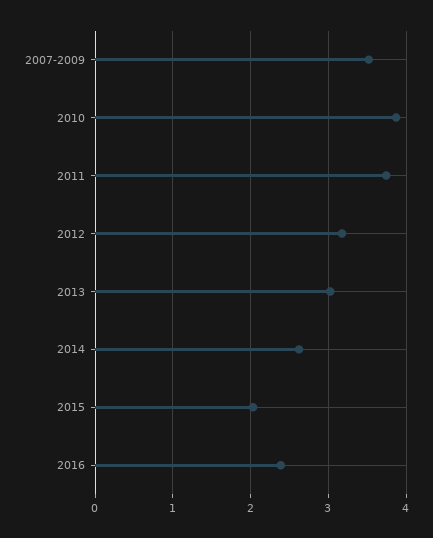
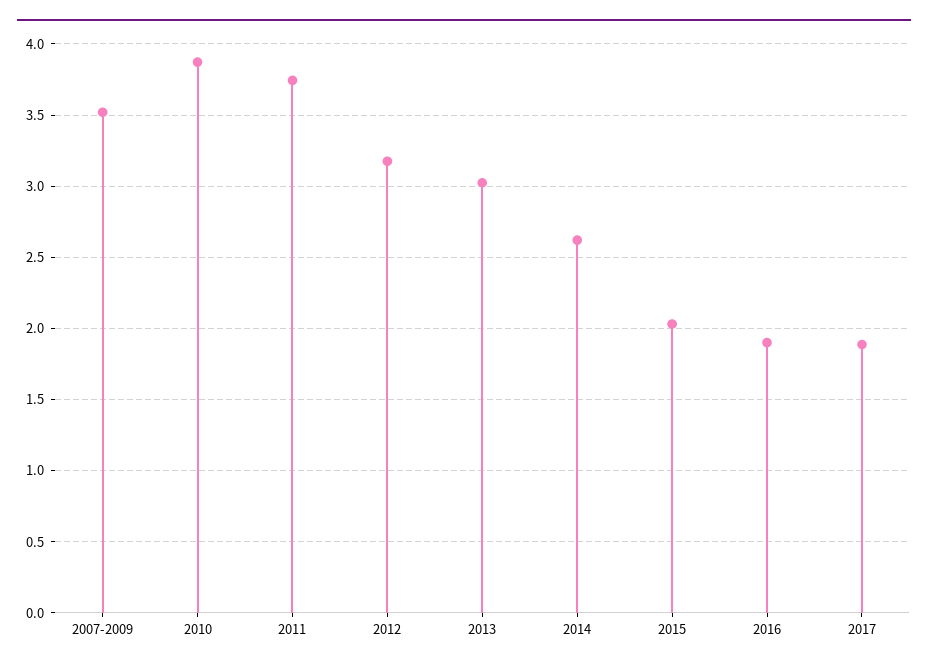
2016: 2.4 -> 1.9
2017: none -> 1.9

